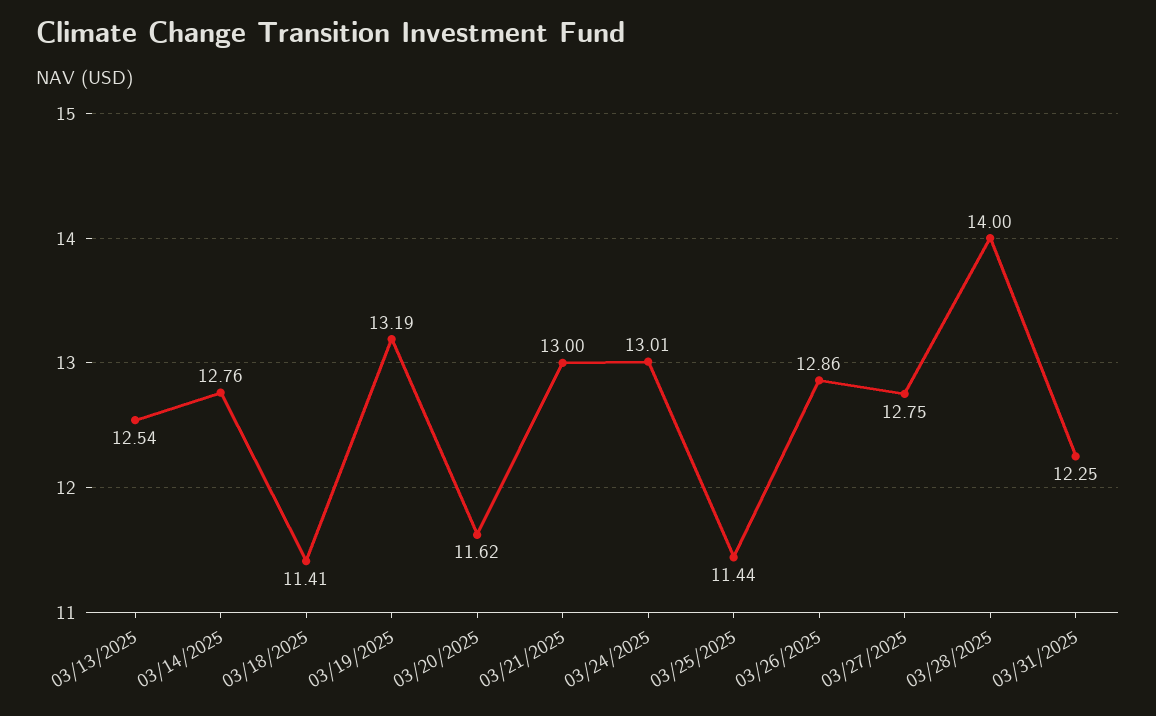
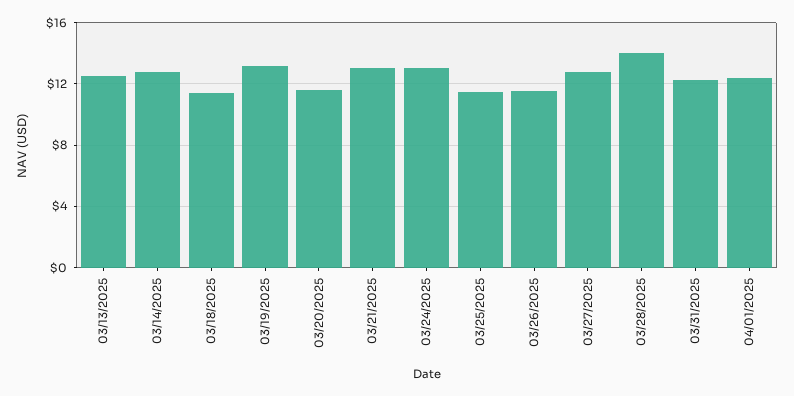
03/26/2025: 12.86 -> 11.5
04/01/2025: none -> 12.5

